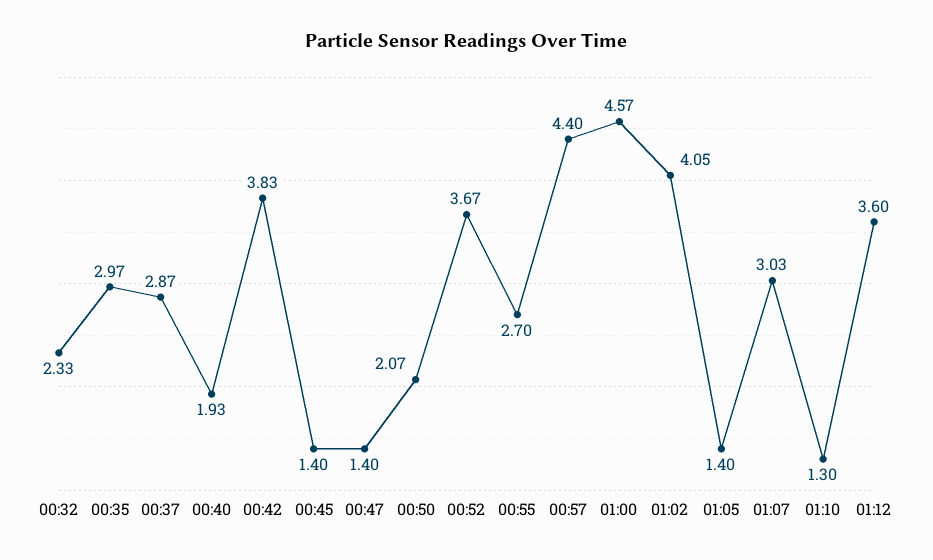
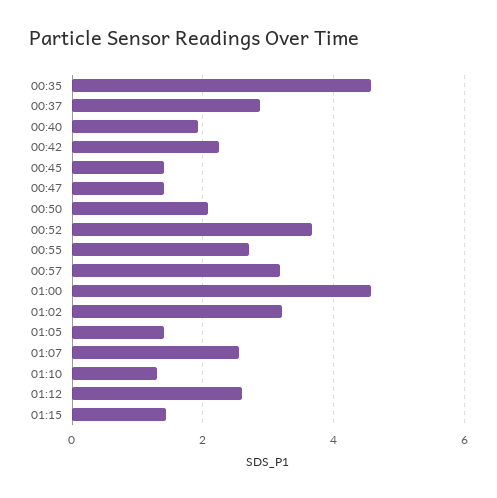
00:32: 2.33 -> none
00:35: 2.97 -> 4.6
00:42: 3.83 -> 2.2
00:57: 4.4 -> 3.2
01:02: 4.05 -> 3.2
01:07: 3.03 -> 2.6
01:12: 3.6 -> 2.6
01:15: none -> 1.4

